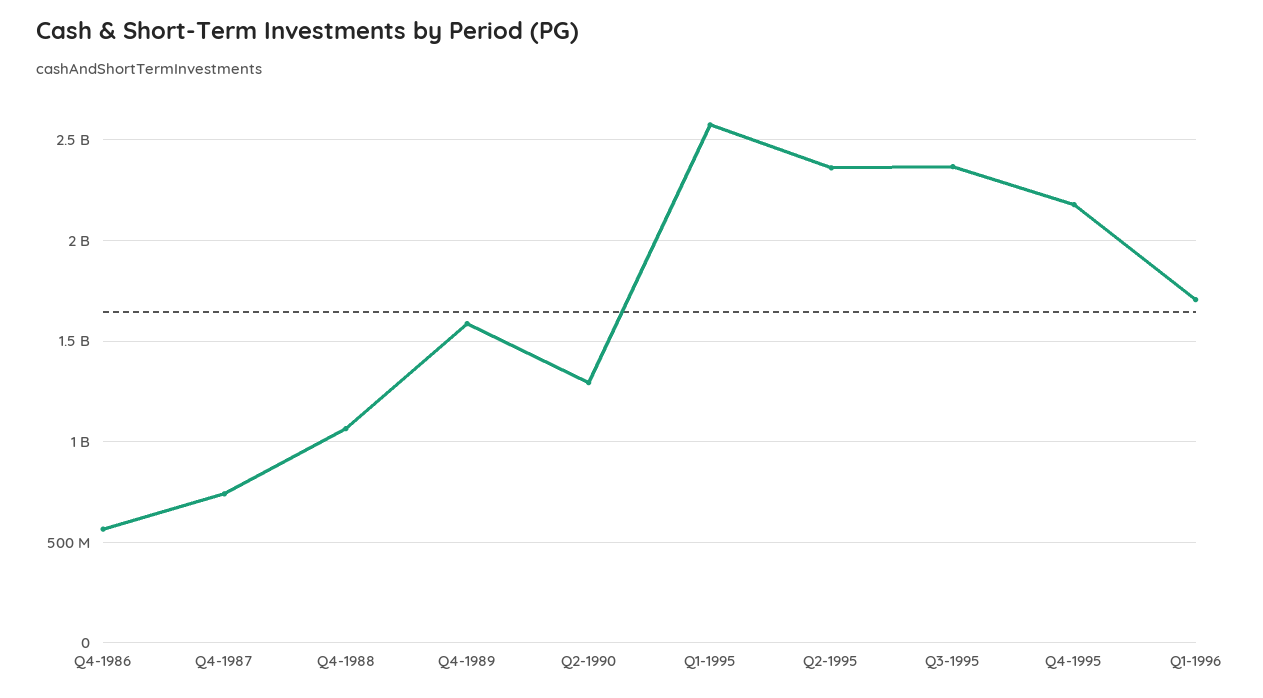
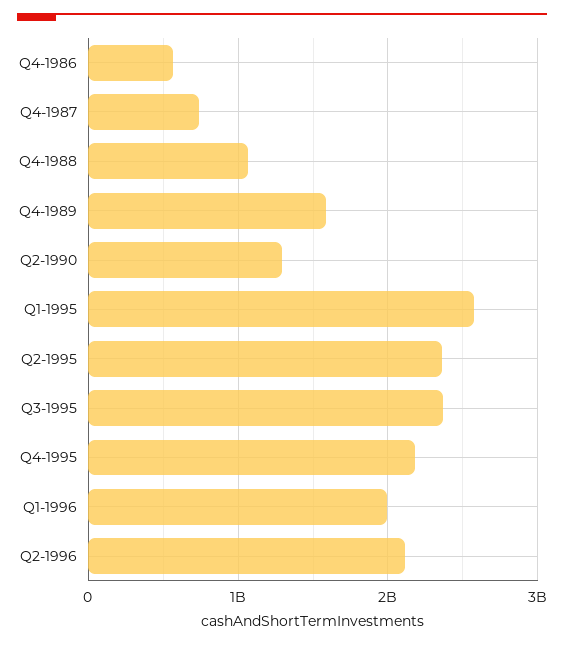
Q1-1996: 1700000000 -> 2000000000
Q2-1996: none -> 2100000000

